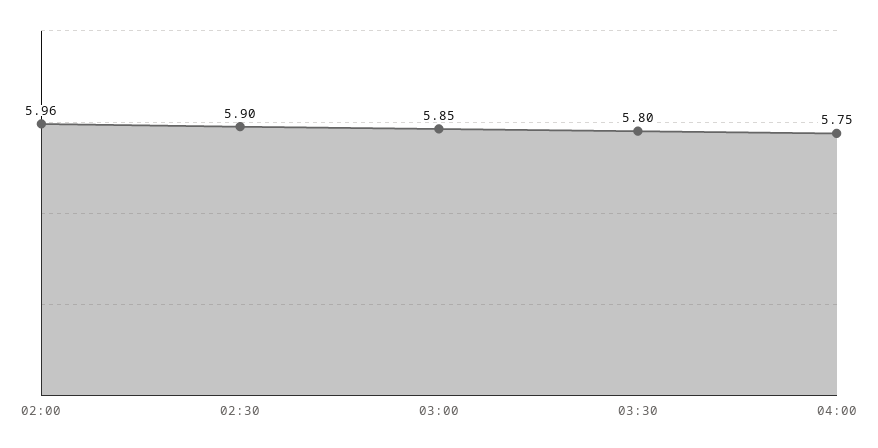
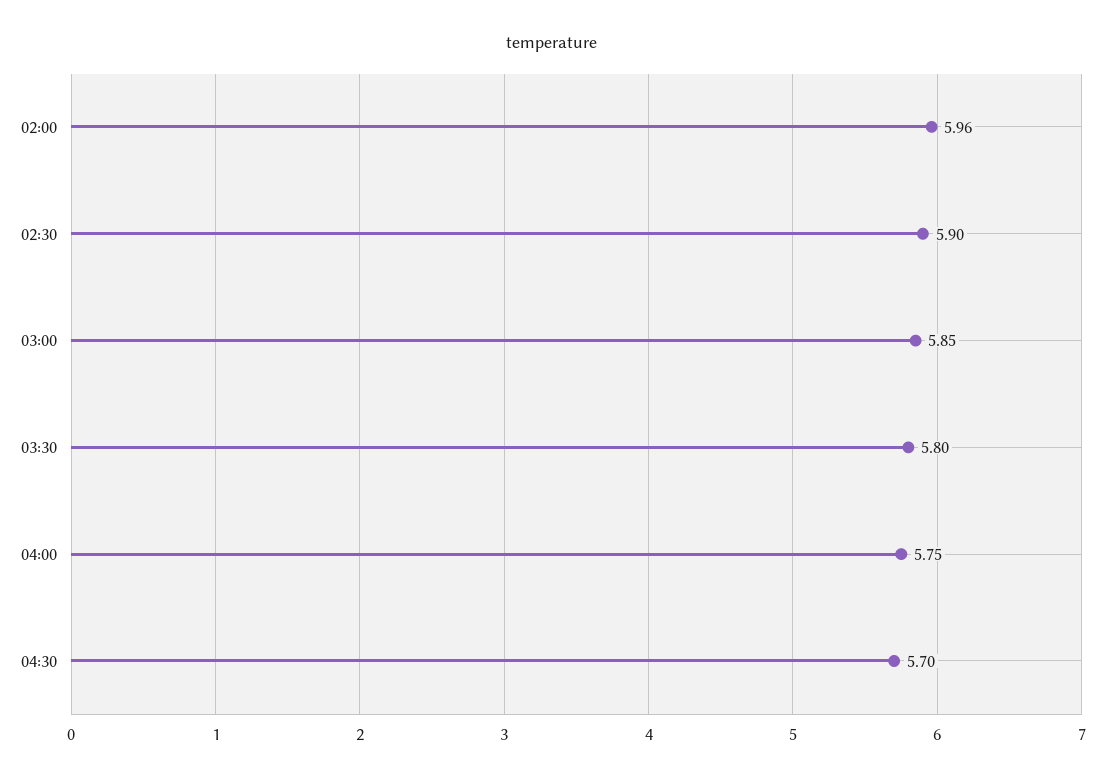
04:30: none -> 5.7

